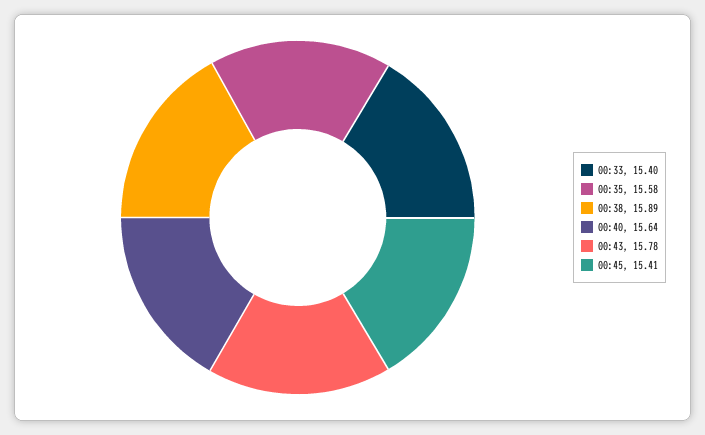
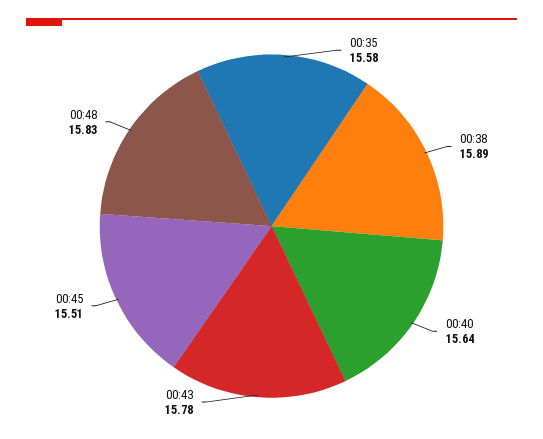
00:33: 15.4 -> none
00:45: 15.41 -> 15.51
00:48: none -> 15.83

